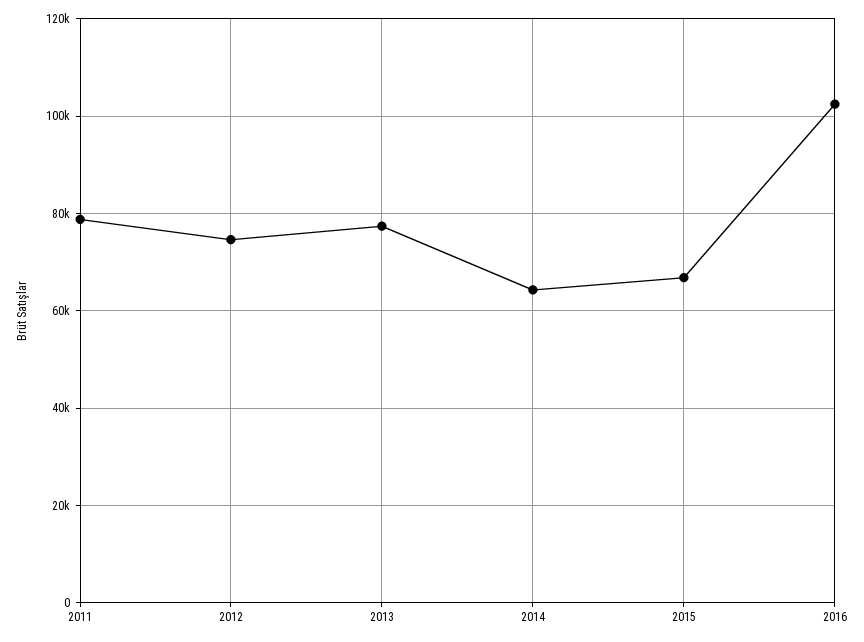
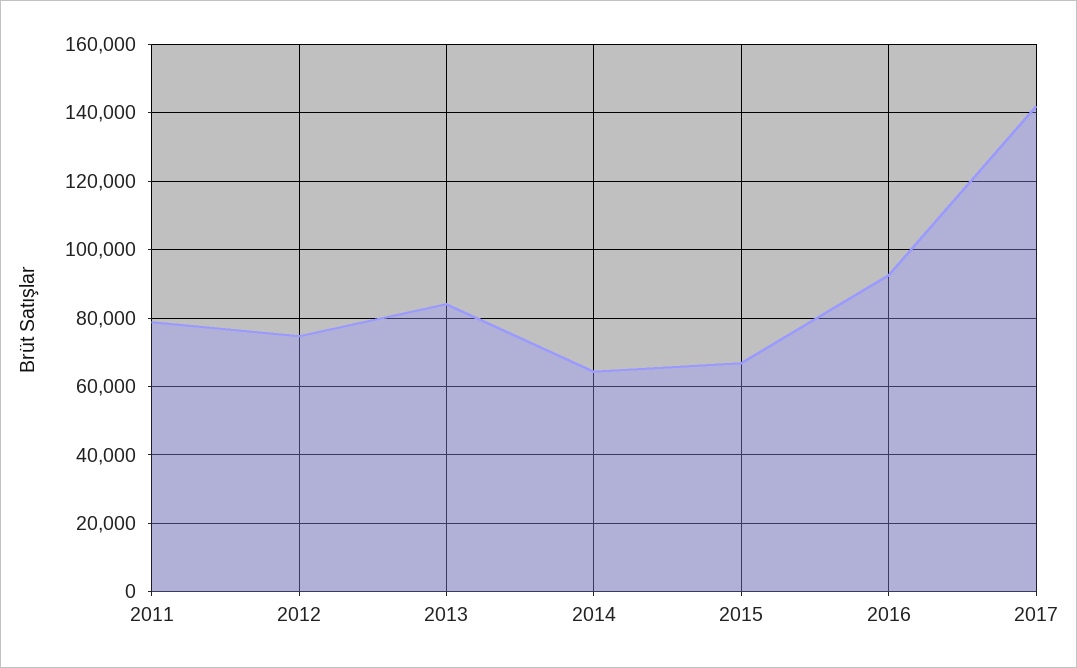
2013: 78000 -> 84000
2016: 102000 -> 92000
2017: none -> 142000

